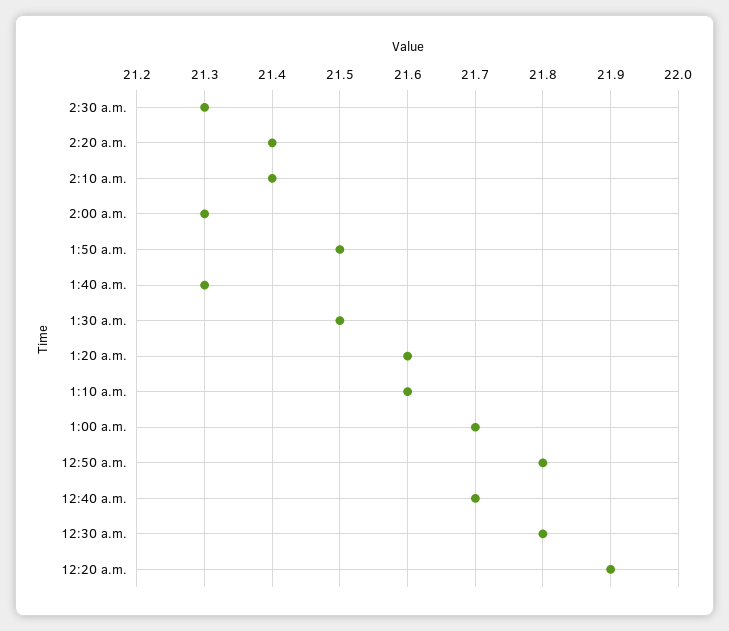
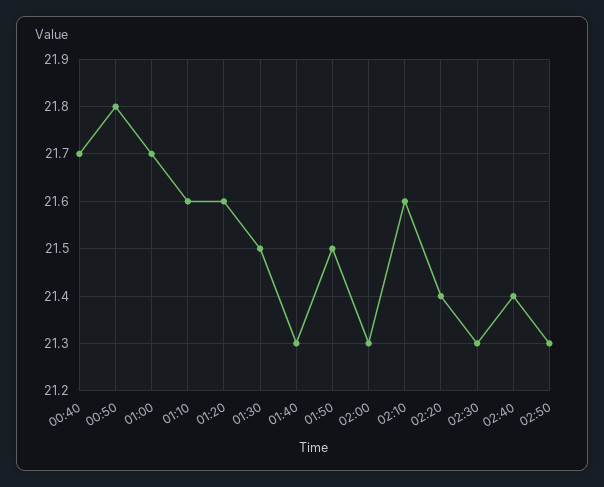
2:10 a.m.: 21.4 -> 21.6
12:30 a.m.: 21.8 -> none
12:20 a.m.: 21.9 -> none
02:40: none -> 21.4
02:50: none -> 21.3

